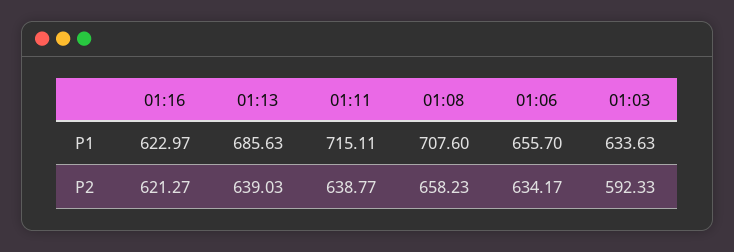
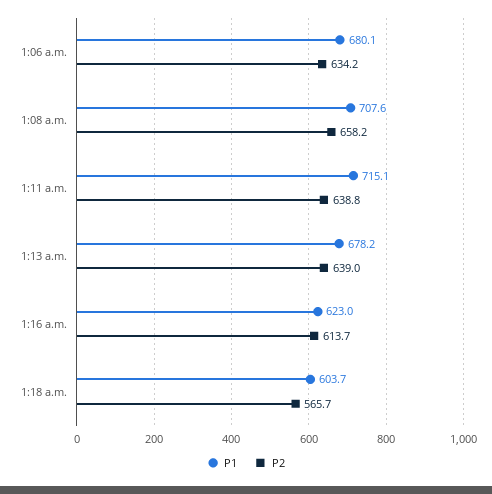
P1, 01:13: 685.63 -> 678.2
P1, 01:06: 655.7 -> 680.1
P1, 01:03: 633.63 -> none
P2, 01:16: 621.27 -> 613.7
P2, 01:03: 592.33 -> none
P1, 1:18 a.m.: none -> 603.7
P2, 1:18 a.m.: none -> 565.7

